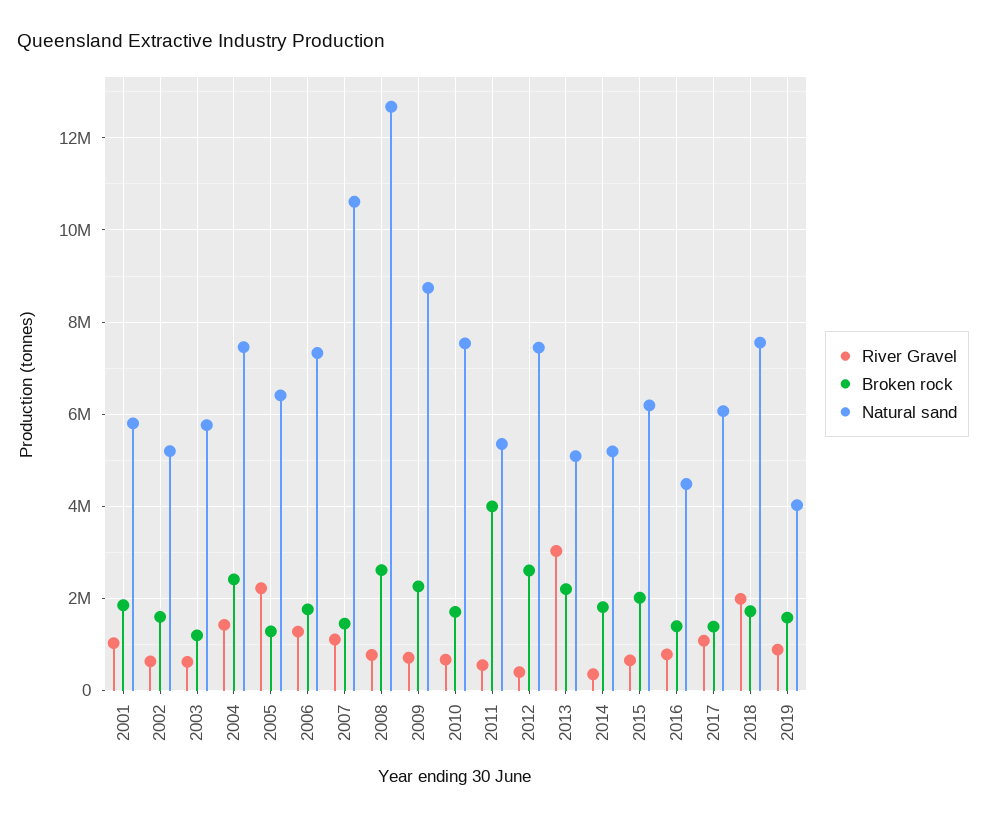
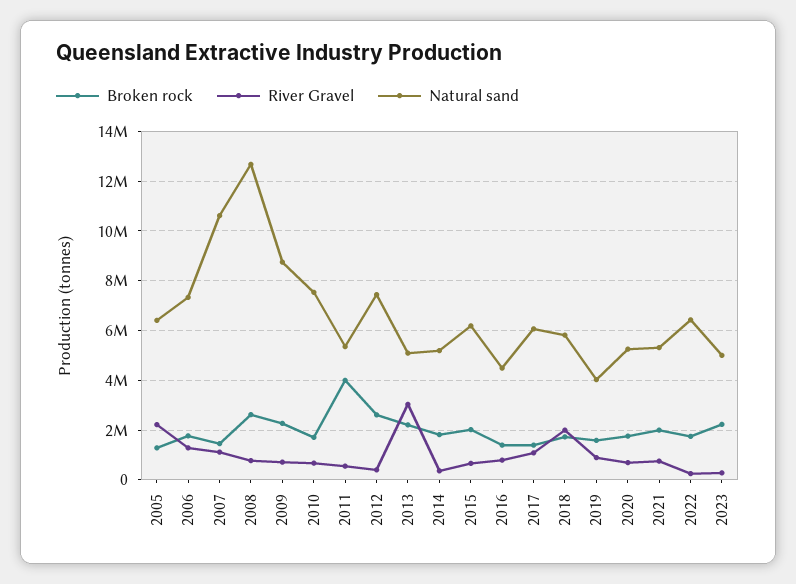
River Gravel, 2001: 1000000 -> none
Broken rock, 2001: 1800000 -> none
Natural sand, 2001: 5800000 -> none
River Gravel, 2002: 600000 -> none
Broken rock, 2002: 1600000 -> none
Natural sand, 2002: 5200000 -> none
River Gravel, 2003: 600000 -> none
Broken rock, 2003: 1200000 -> none
Natural sand, 2003: 5800000 -> none
River Gravel, 2004: 1400000 -> none
Broken rock, 2004: 2400000 -> none
Natural sand, 2004: 7400000 -> none
Natural sand, 2018: 7600000 -> 5750000
Broken rock, 2020: none -> 1750000
River Gravel, 2020: none -> 750000
Natural sand, 2020: none -> 5250000
Broken rock, 2021: none -> 2000000
River Gravel, 2021: none -> 750000
Natural sand, 2021: none -> 5250000
Broken rock, 2022: none -> 1750000
River Gravel, 2022: none -> 250000
Natural sand, 2022: none -> 6500000
Broken rock, 2023: none -> 2250000
River Gravel, 2023: none -> 250000
Natural sand, 2023: none -> 5000000

